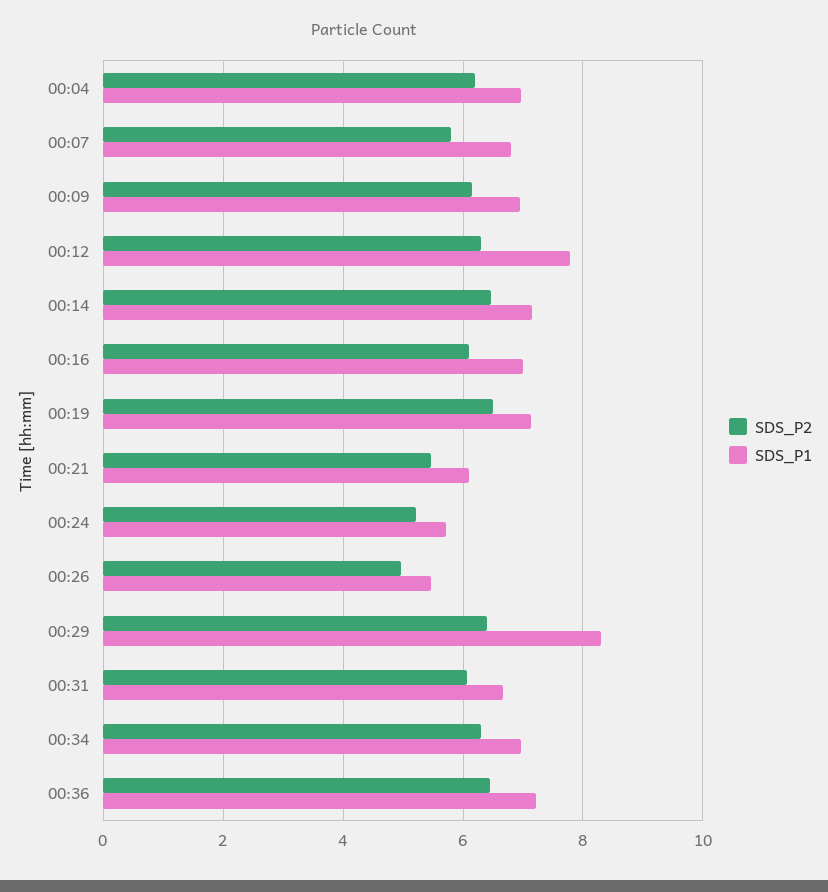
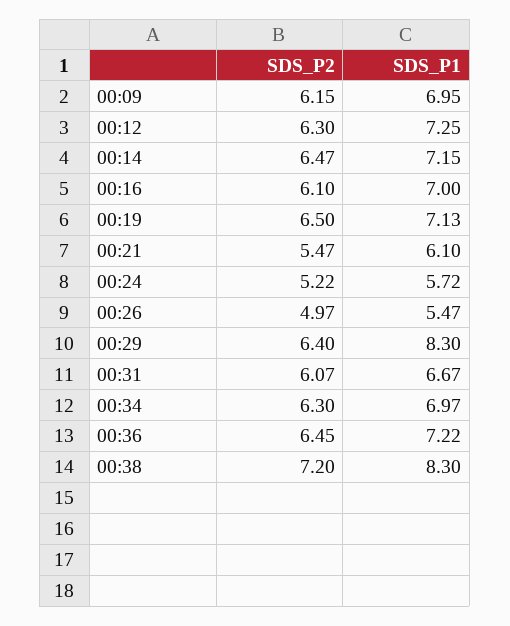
SDS_P2, 00:04: 6.2 -> none
SDS_P1, 00:04: 7 -> none
SDS_P2, 00:07: 5.8 -> none
SDS_P1, 00:07: 6.8 -> none
SDS_P1, 00:12: 7.8 -> 7.25
SDS_P2, 00:38: none -> 7.2
SDS_P1, 00:38: none -> 8.3

